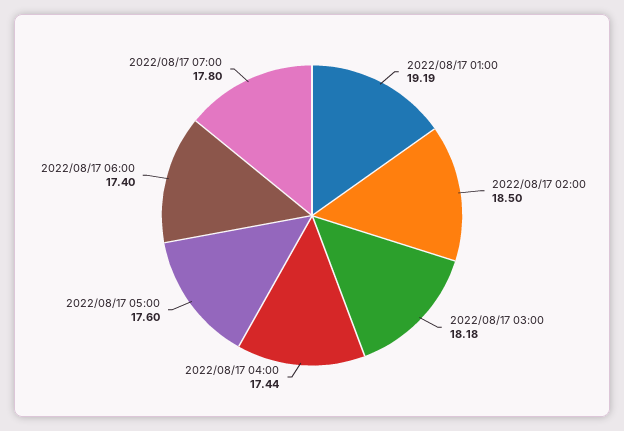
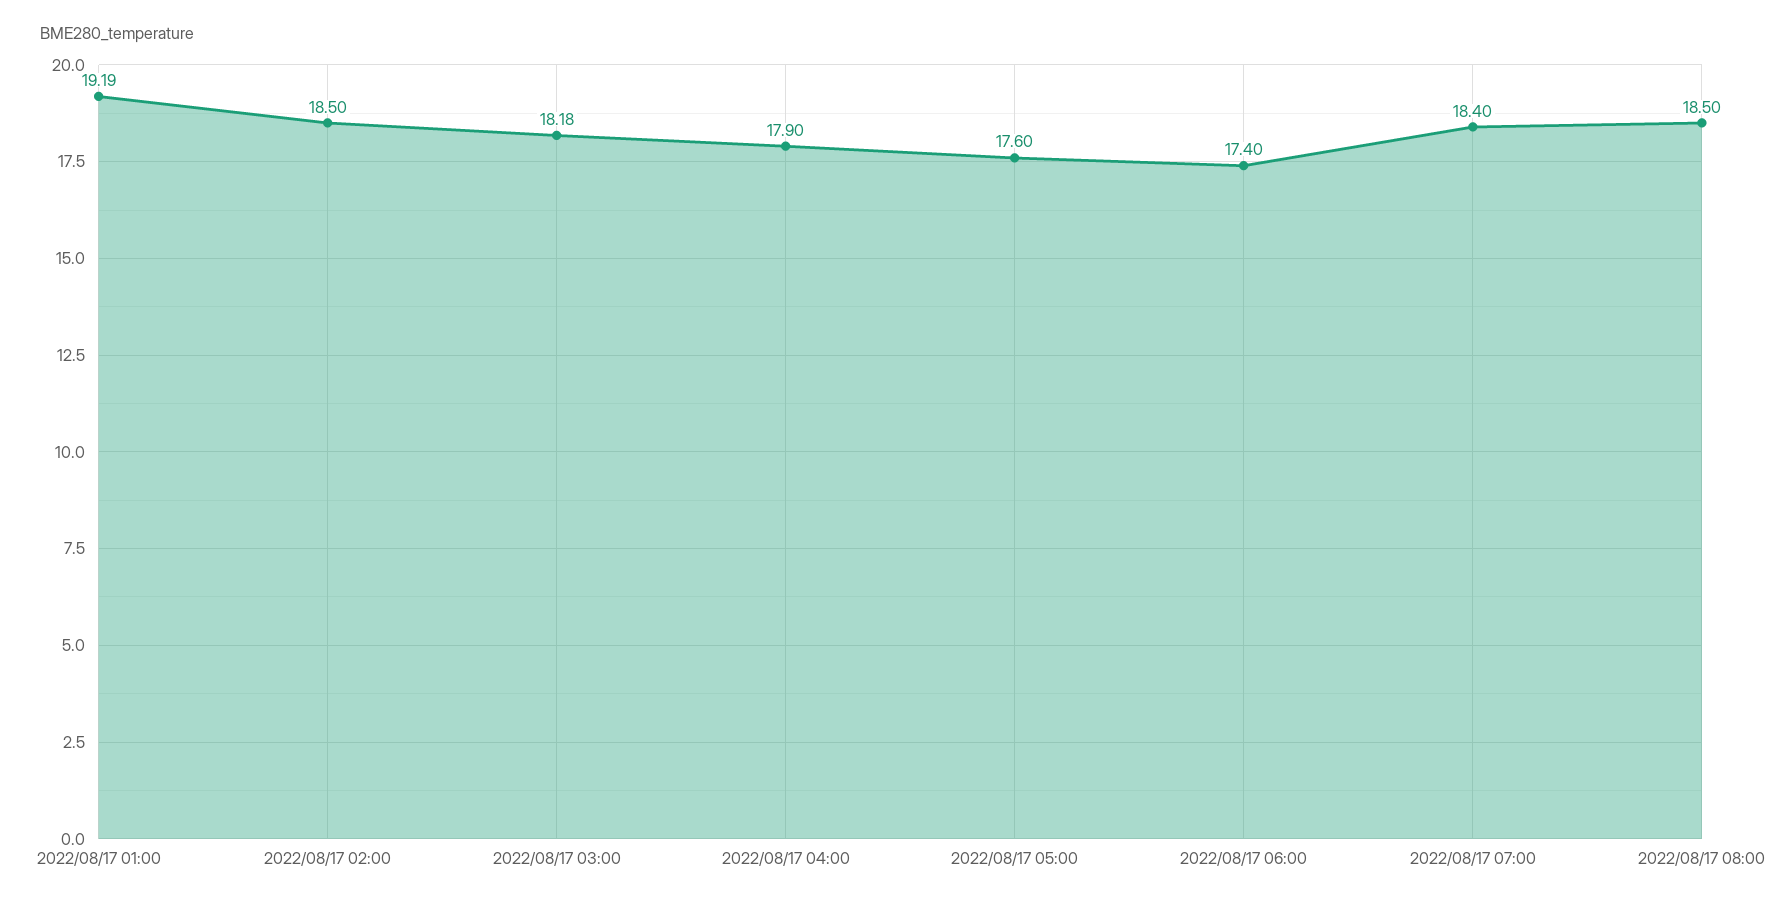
2022/08/17 04:00: 17.44 -> 17.9
2022/08/17 07:00: 17.8 -> 18.4
2022/08/17 08:00: none -> 18.5

